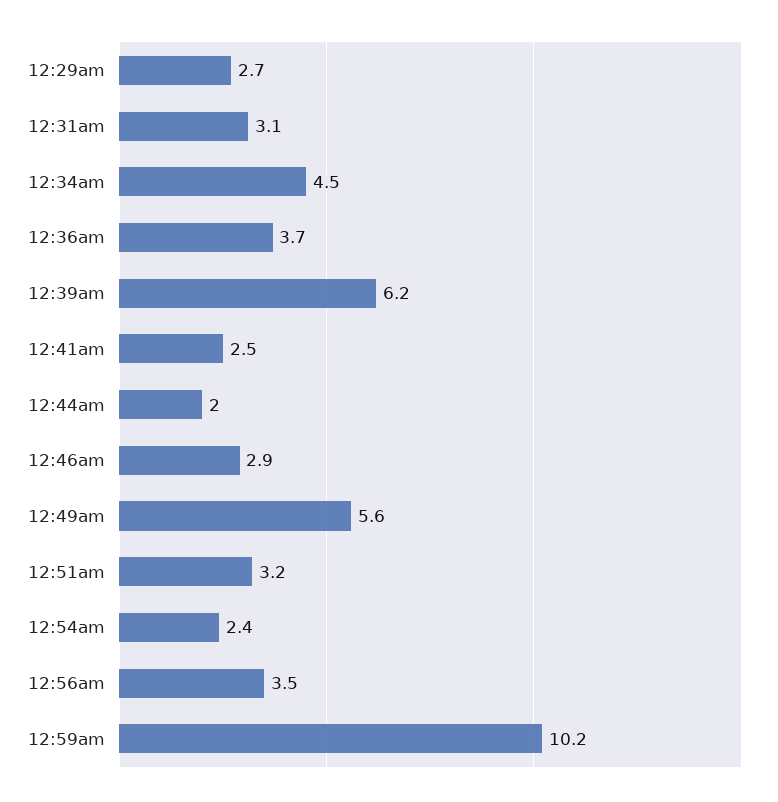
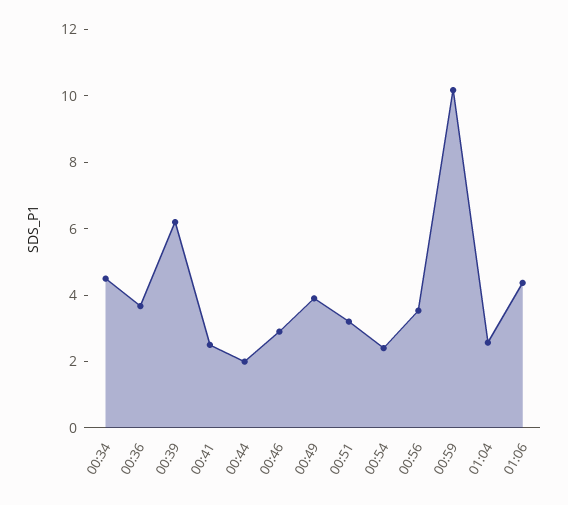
12:29am: 2.7 -> none
12:31am: 3.1 -> none
12:49am: 5.6 -> 4
01:04: none -> 2.5
01:06: none -> 4.5

